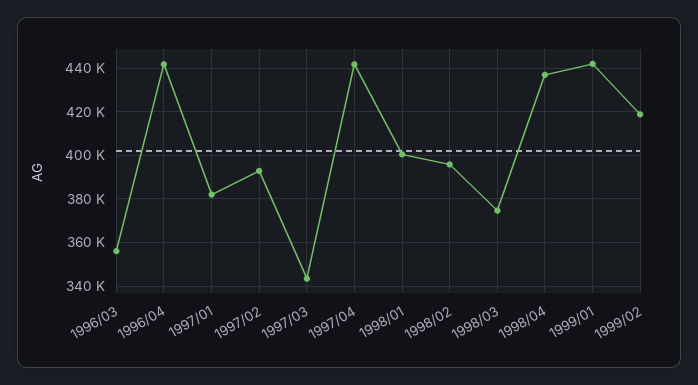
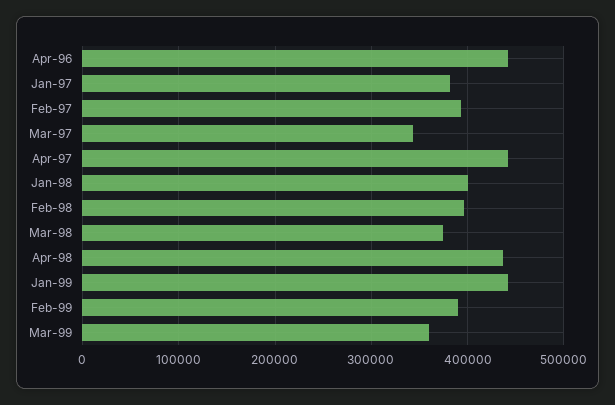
1996/03: 355000 -> none
1999/02: 420000 -> 390000
Mar-99: none -> 360000

